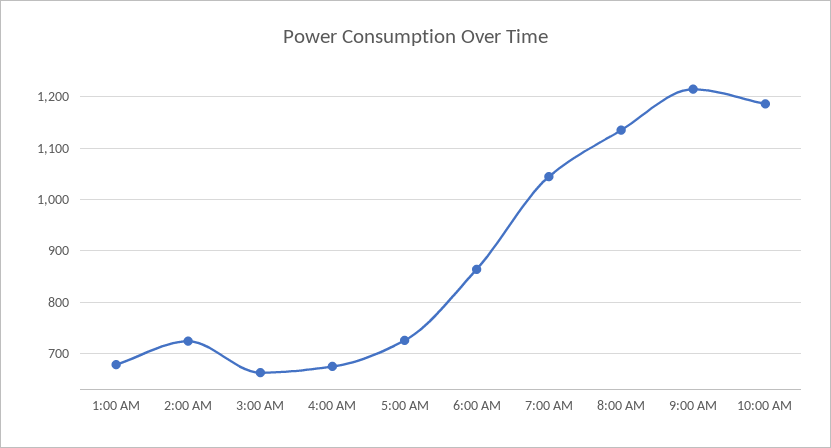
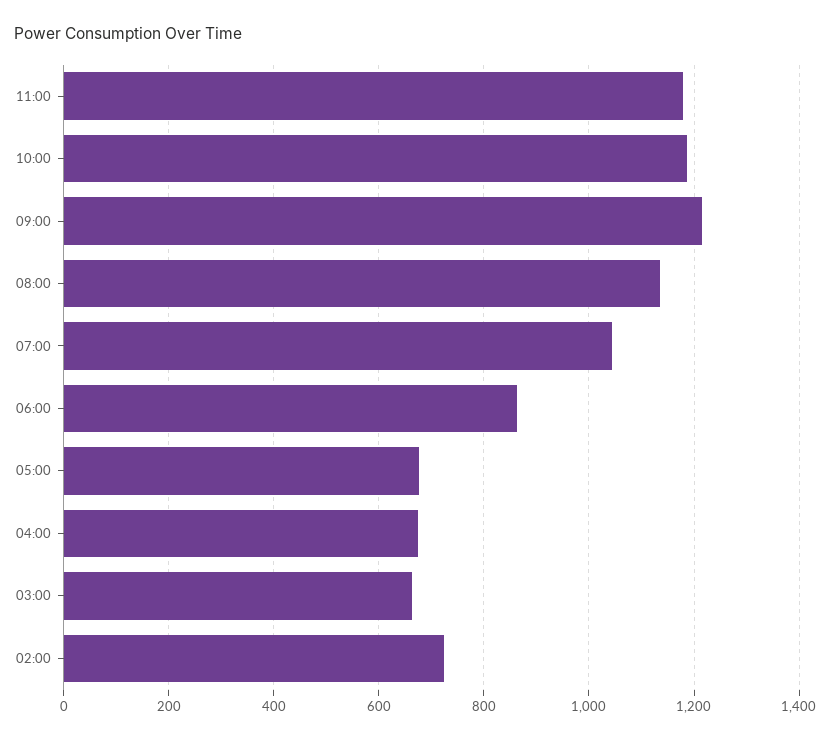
1:00 AM: 680 -> none
5:00 AM: 720 -> 680
11:00: none -> 1180

